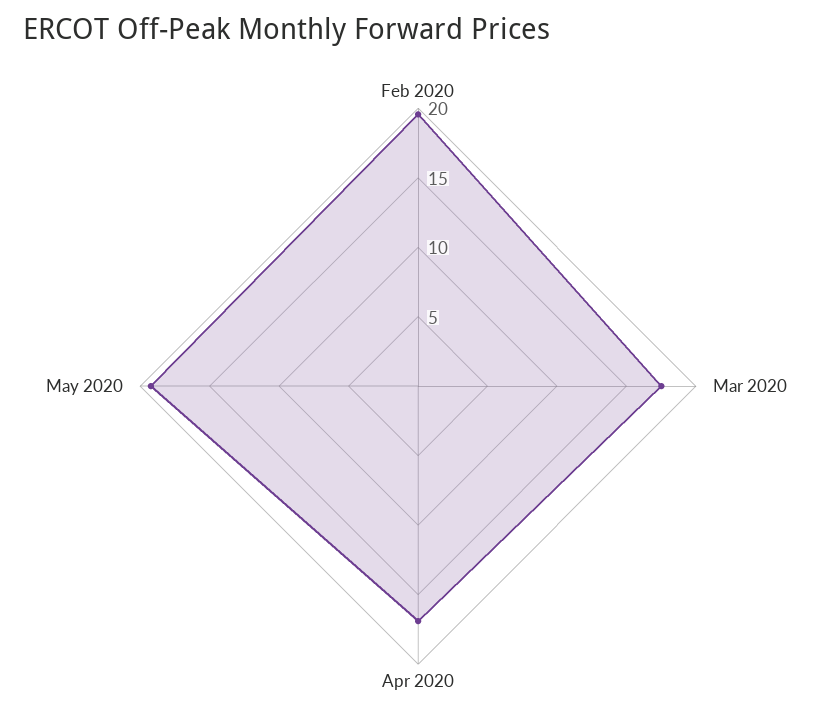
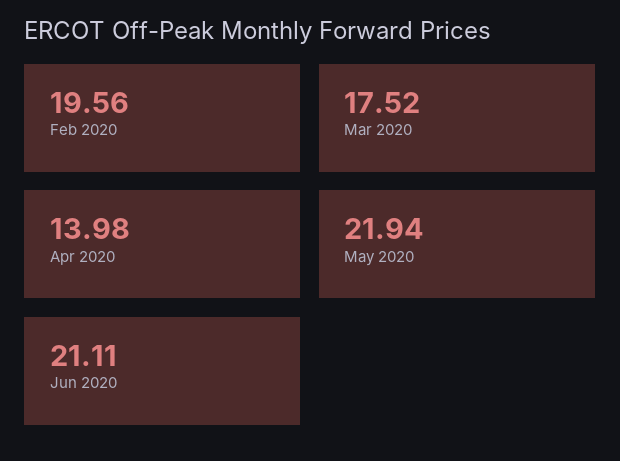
Apr 2020: 17 -> 13.98
May 2020: 19 -> 21.94
Jun 2020: none -> 21.11

